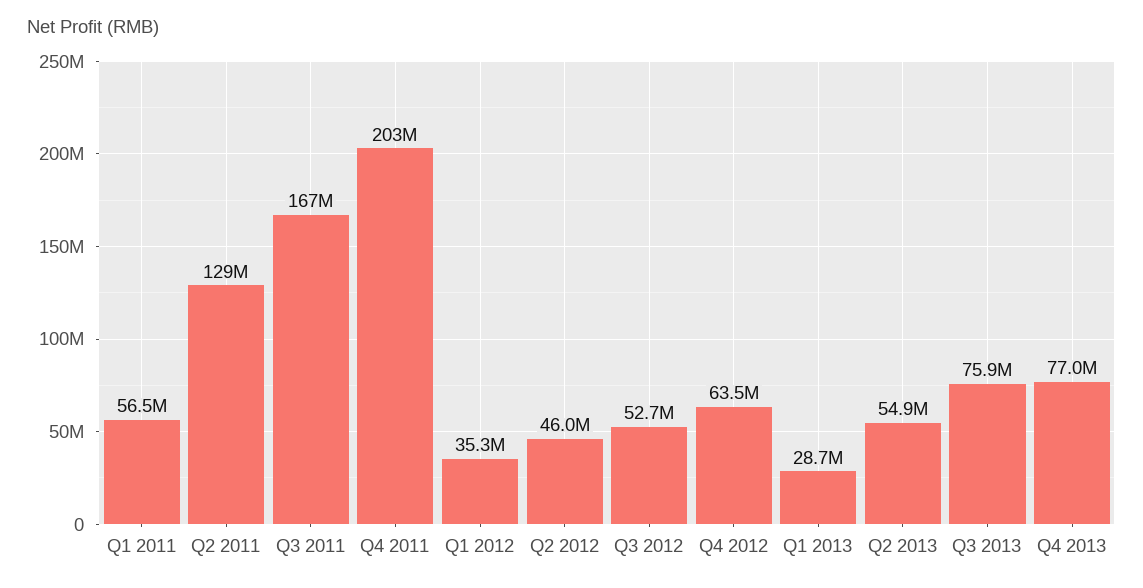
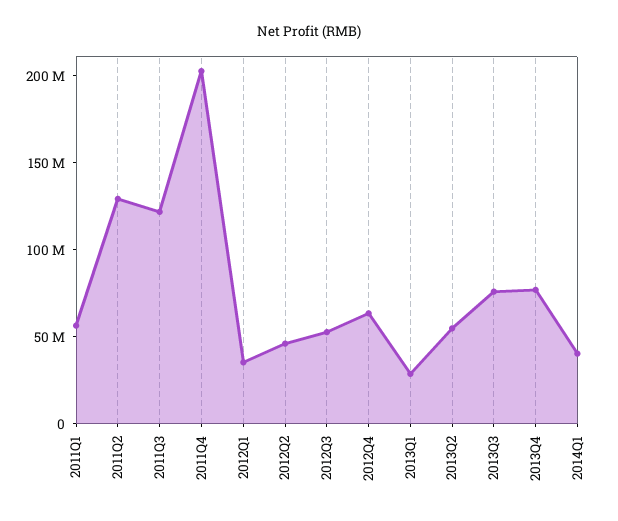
Q3 2011: 167000000 -> 120000000
2014Q1: none -> 40000000

